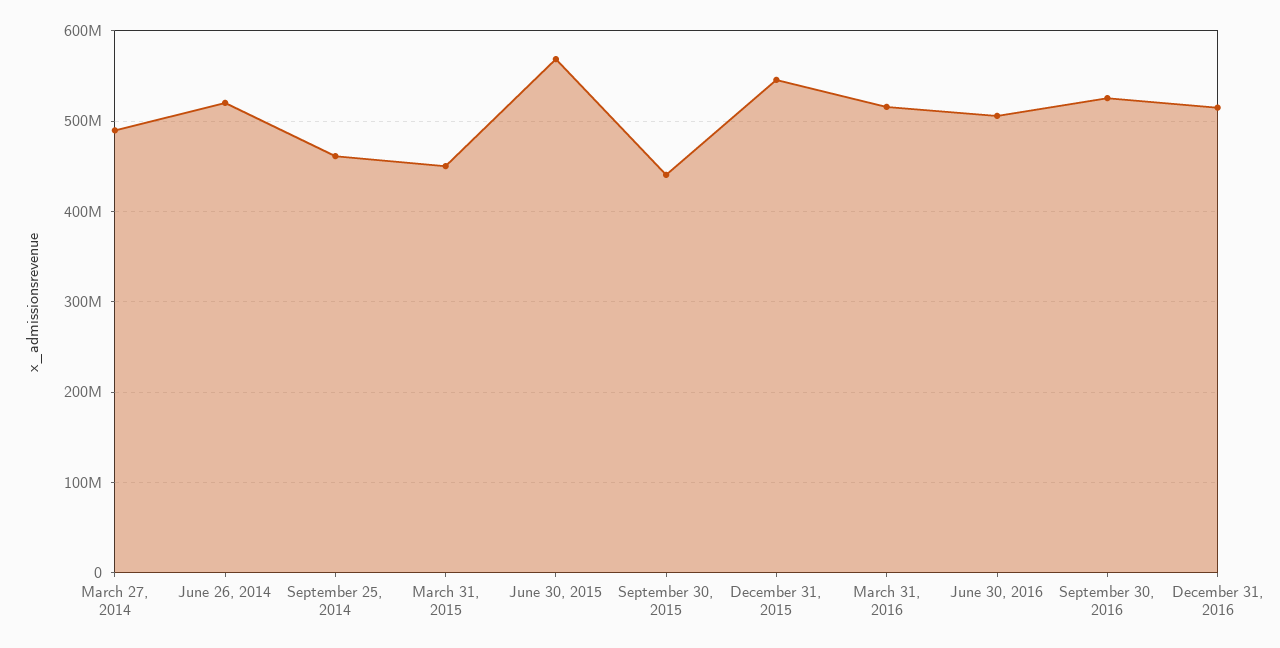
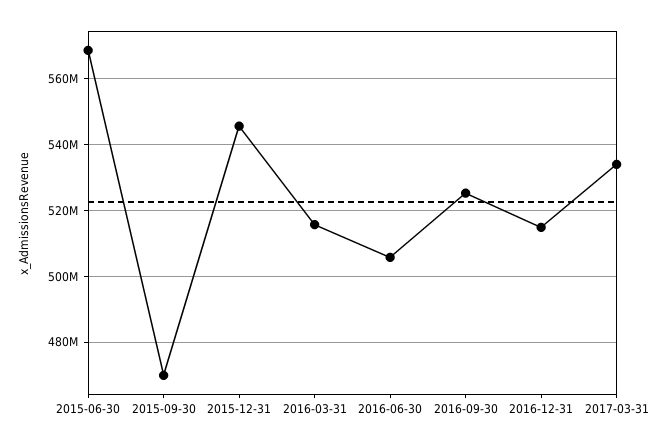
March 27, 2014: 490000000 -> none
June 26, 2014: 520000000 -> none
September 25, 2014: 460000000 -> none
March 31, 2015: 450000000 -> none
September 30, 2015: 440000000 -> 470000000
2017-03-31: none -> 534000000

